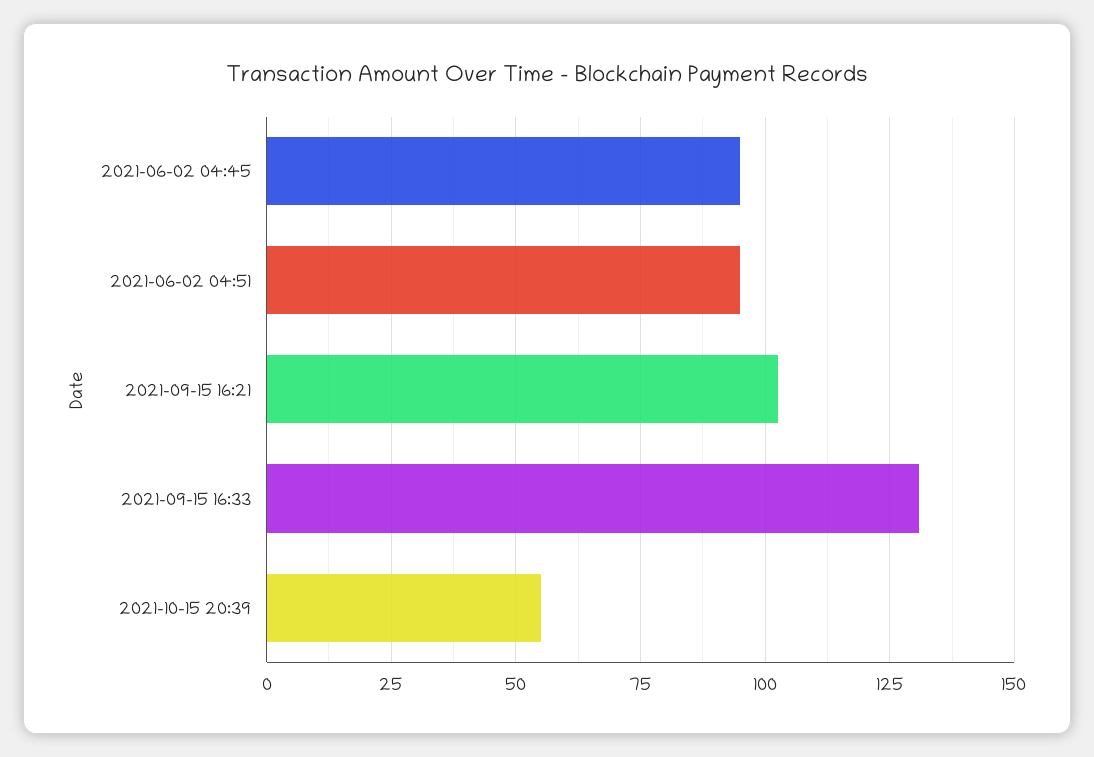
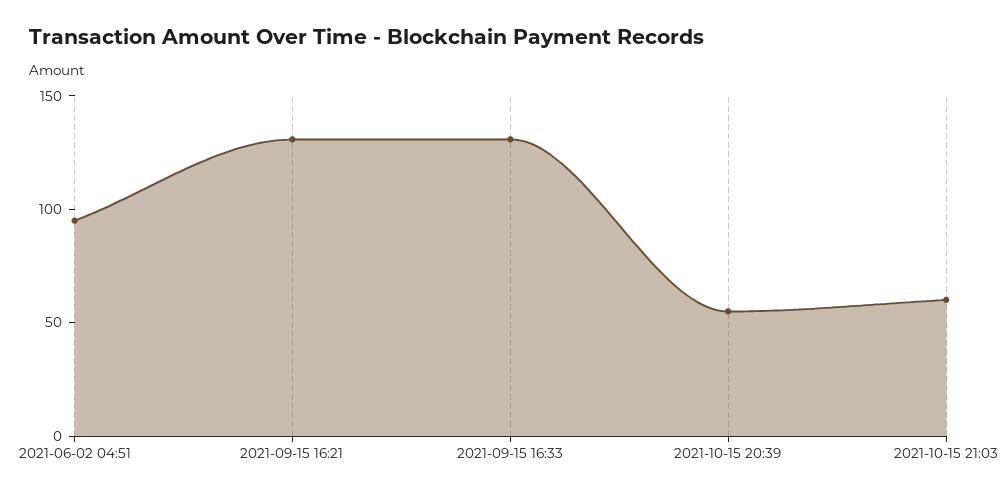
2021-06-02 04:45: 95 -> none
2021-09-15 16:21: 102.5 -> 130
2021-10-15 21:03: none -> 60

